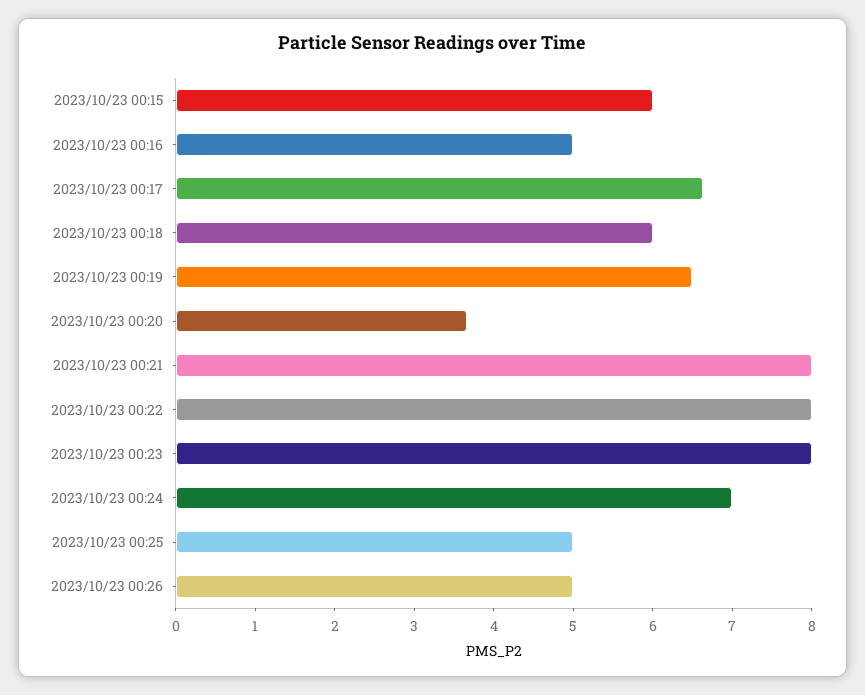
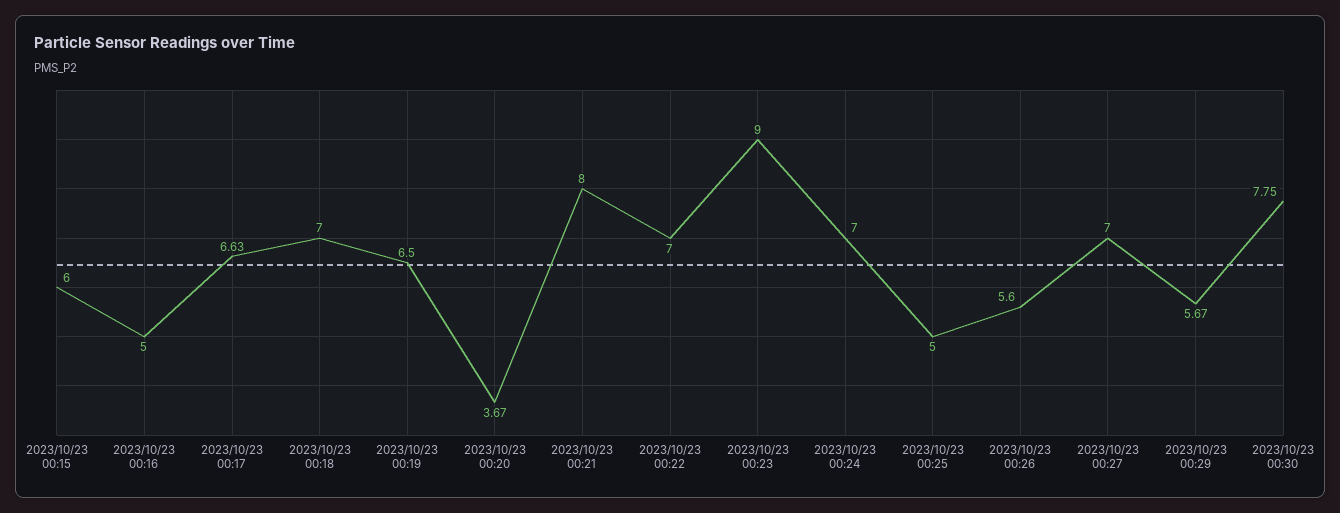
2023/10/23 00:18: 6 -> 7
2023/10/23 00:22: 8 -> 7
2023/10/23 00:23: 8 -> 9
2023/10/23 00:26: 5 -> 5.6
2023/10/23 00:27: none -> 7
2023/10/23 00:29: none -> 5.67
2023/10/23 00:30: none -> 7.75

